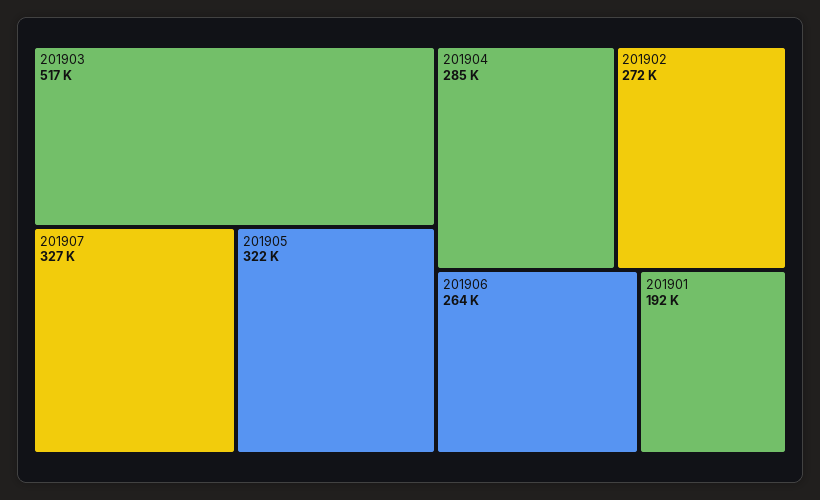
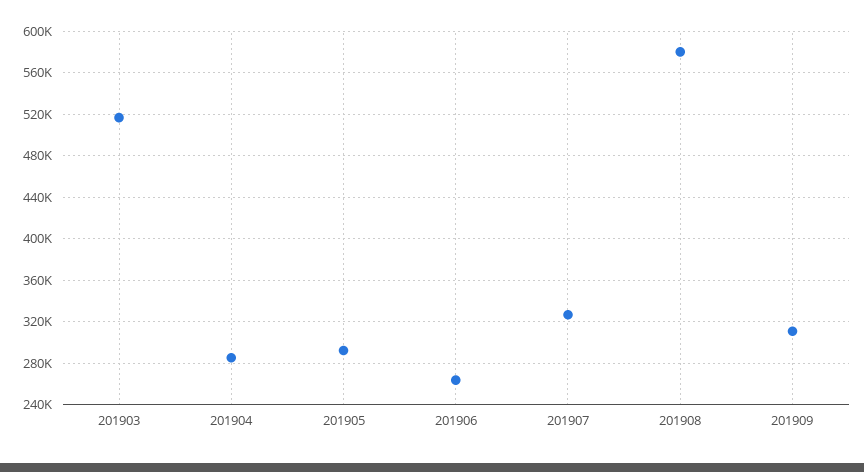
201905: 322000 -> 290000
201902: 272000 -> none
201901: 192000 -> none
201908: none -> 580000
201909: none -> 310000

